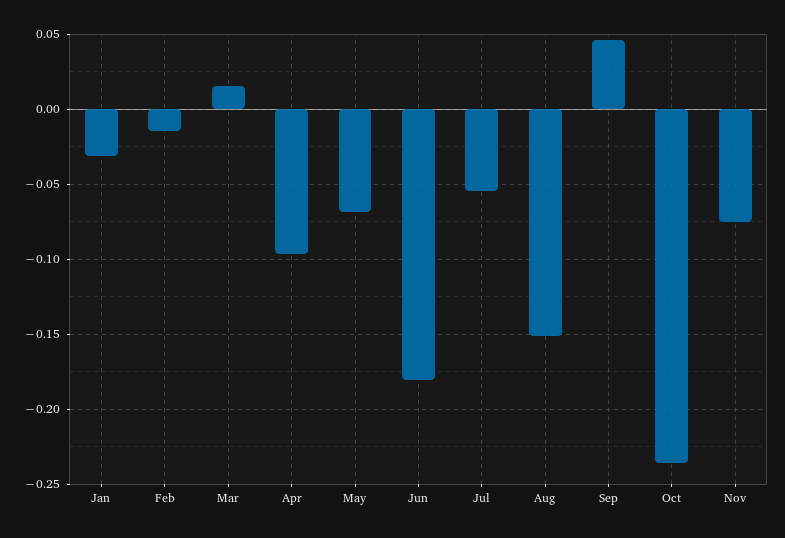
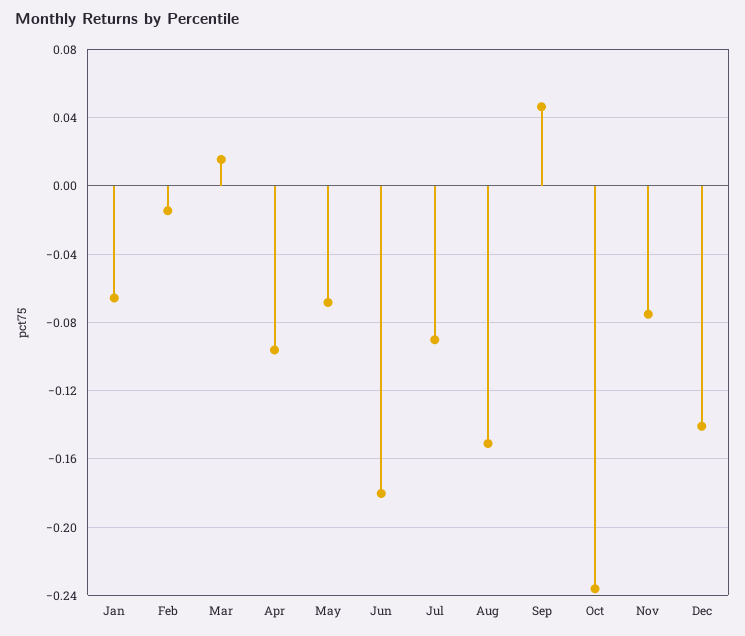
Jan: -0.03 -> -0.065
Jul: -0.055 -> -0.09
Dec: none -> -0.14

